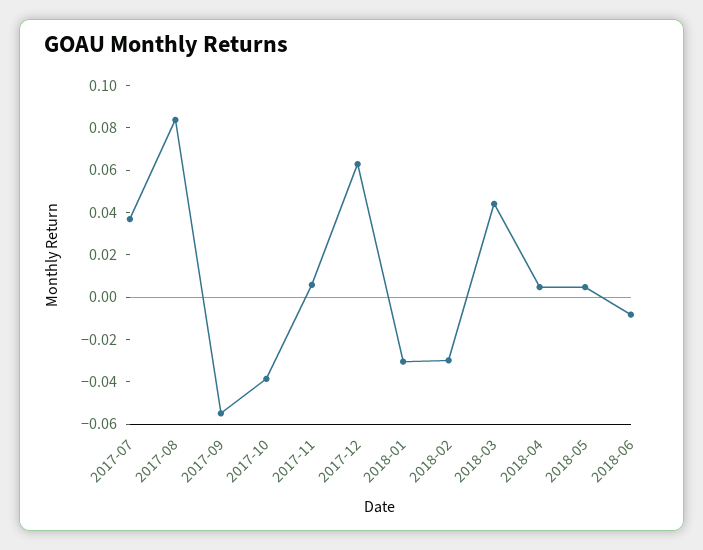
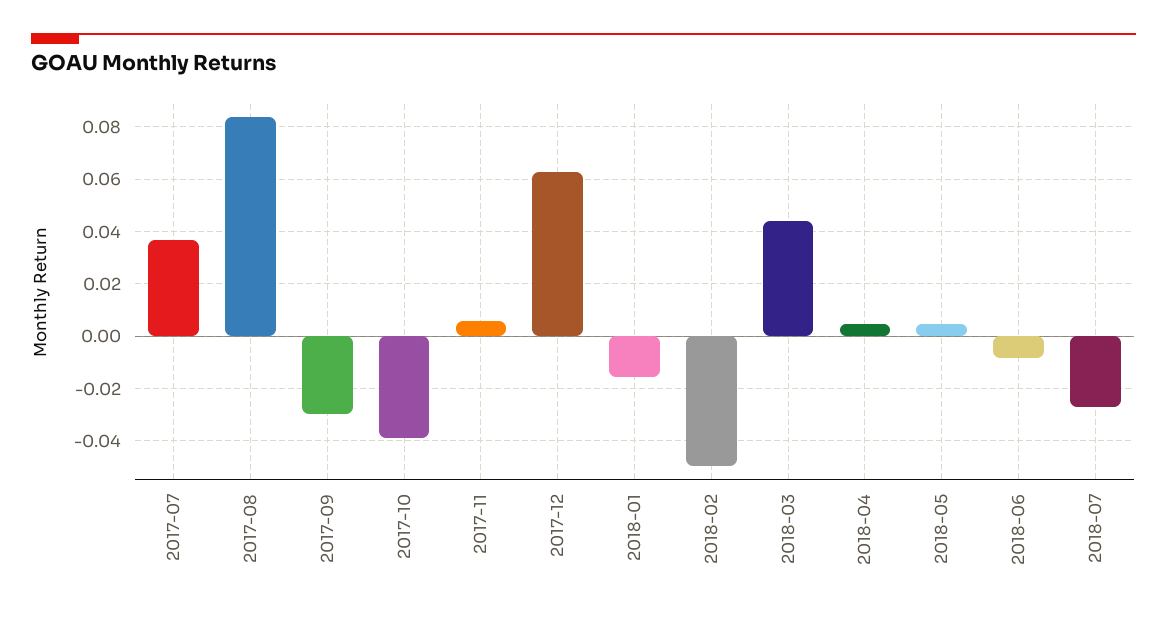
2017-09: -0.055 -> -0.03
2018-01: -0.03 -> -0.015
2018-02: -0.03 -> -0.05
2018-07: none -> -0.0275

